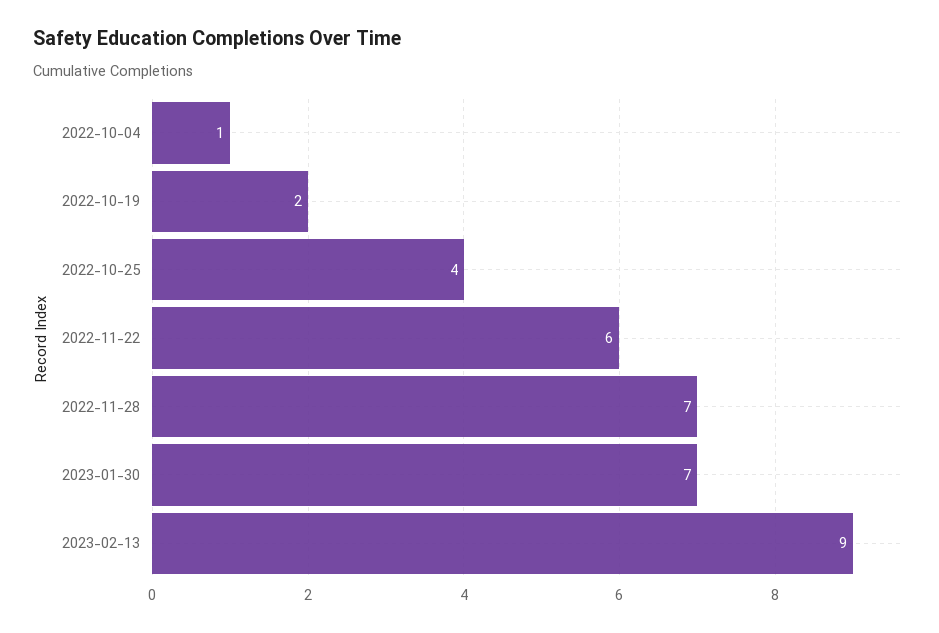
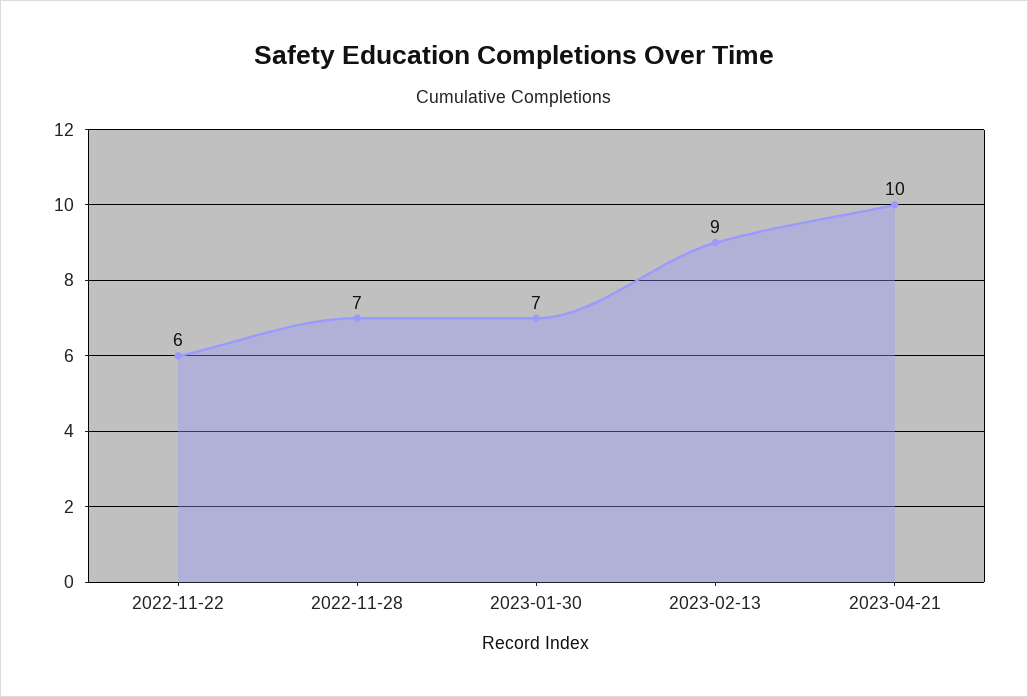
2022-10-04: 1 -> none
2022-10-19: 2 -> none
2022-10-25: 4 -> none
2023-04-21: none -> 10

